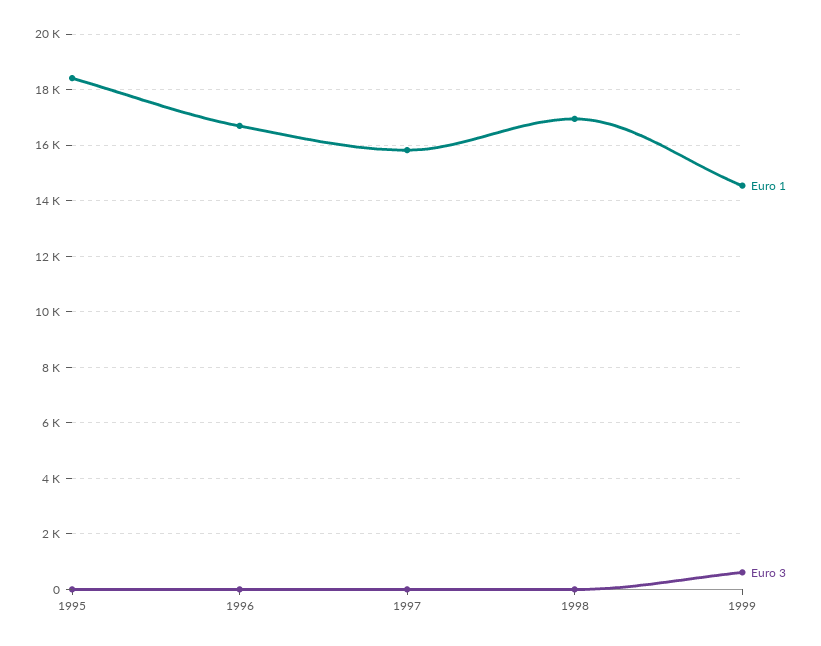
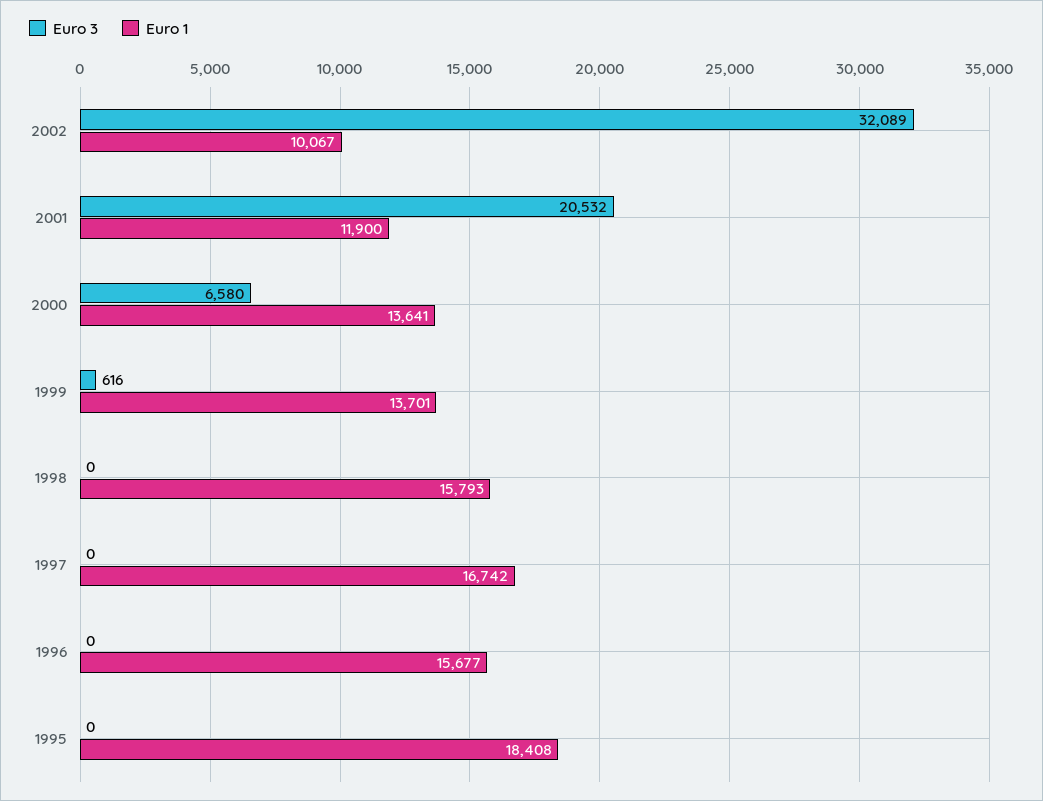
Euro 1, 1996: 16750 -> 15677
Euro 1, 1997: 15750 -> 16742
Euro 1, 1998: 17000 -> 15793
Euro 1, 1999: 14500 -> 13701
Euro 3, 2002: none -> 32089
Euro 1, 2002: none -> 10067
Euro 3, 2001: none -> 20532
Euro 1, 2001: none -> 11900
Euro 3, 2000: none -> 6580
Euro 1, 2000: none -> 13641

